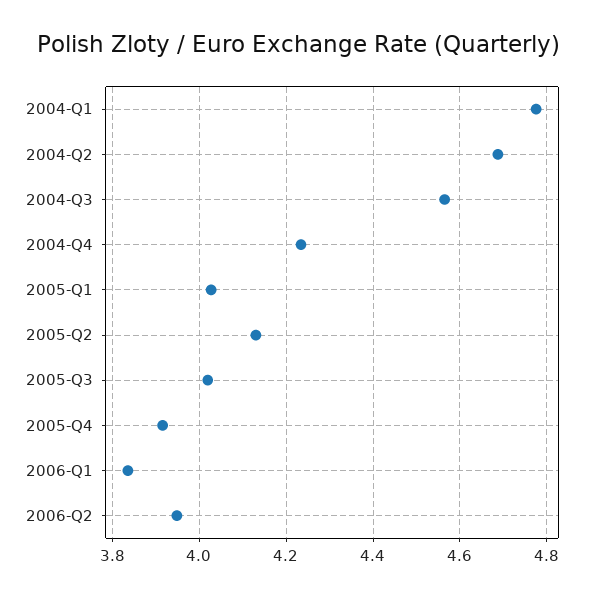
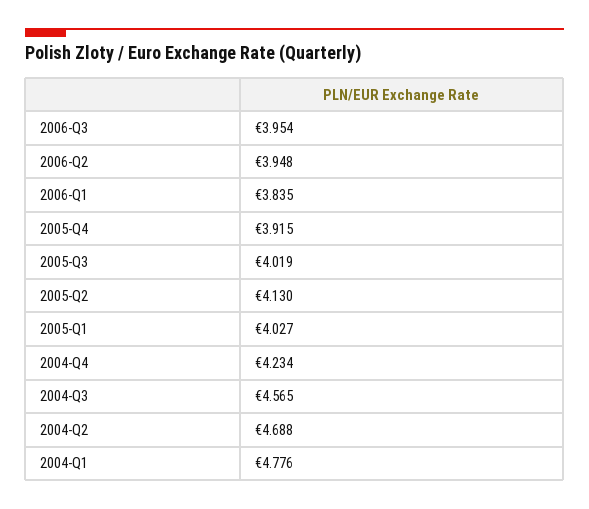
2006-Q3: none -> 3.954

